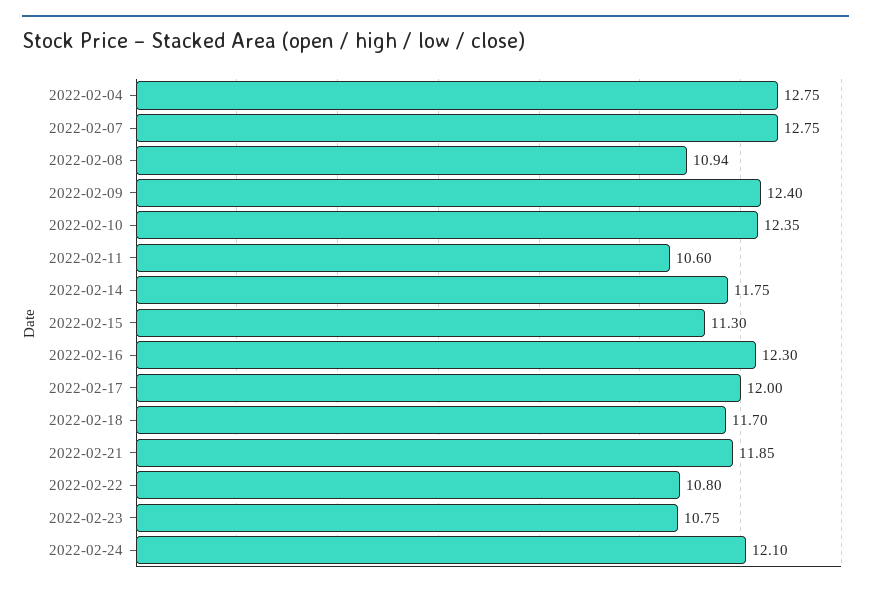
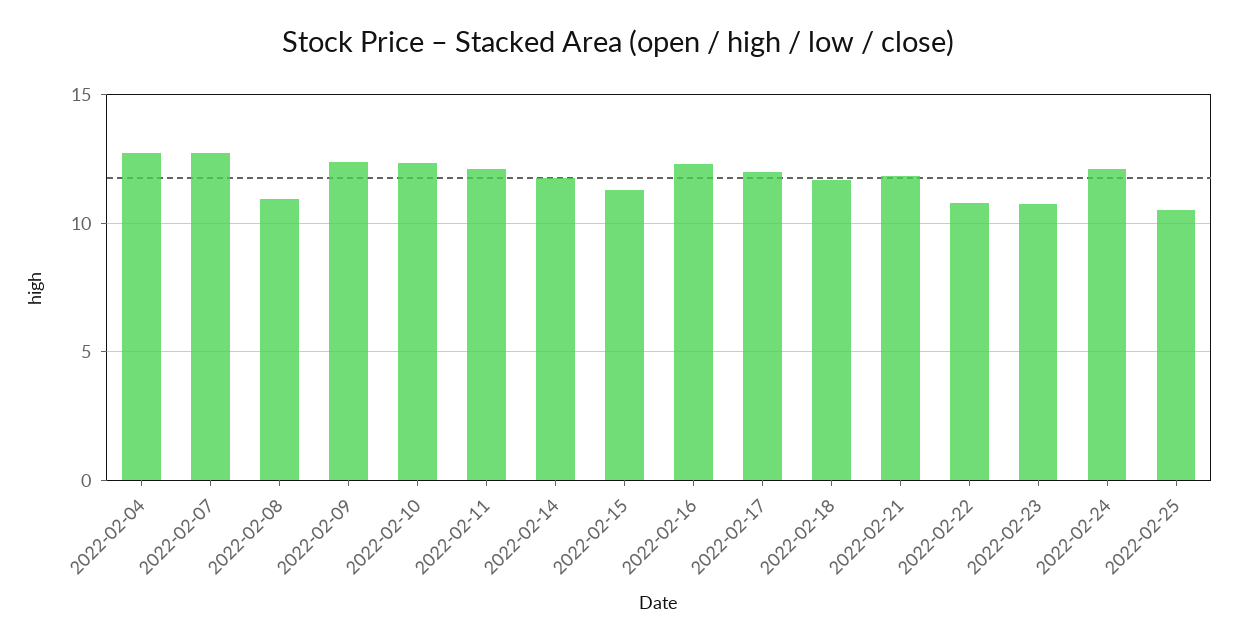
2022-02-11: 10.6 -> 12
2022-02-25: none -> 10.5

